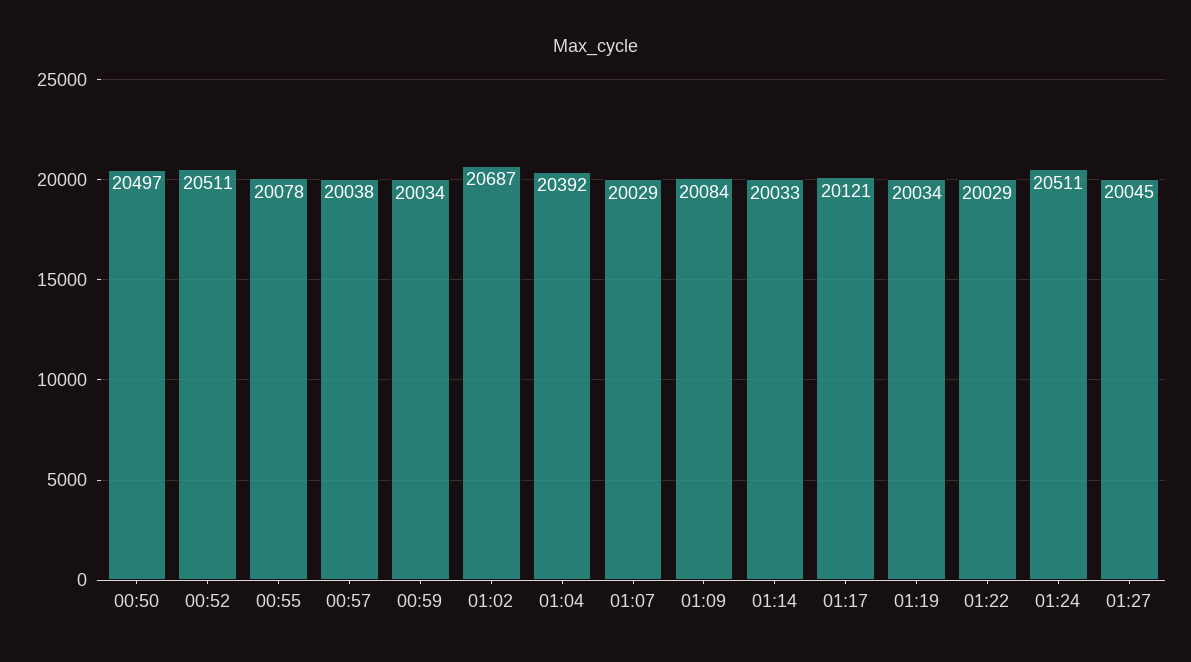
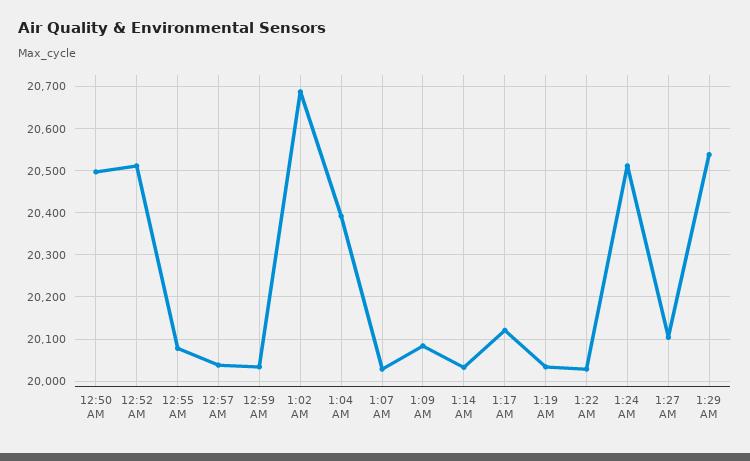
01:27: 20045 -> 20100
1:29 AM: none -> 20540

